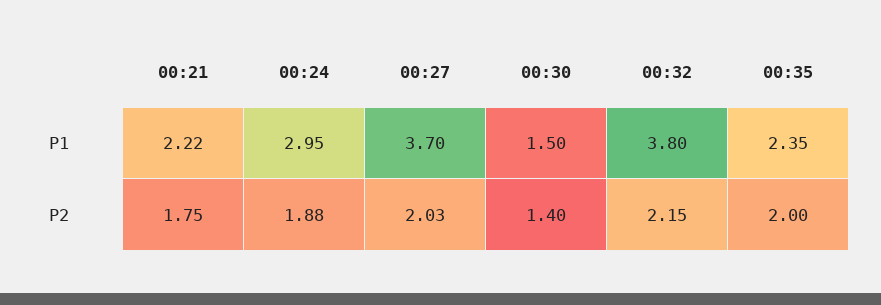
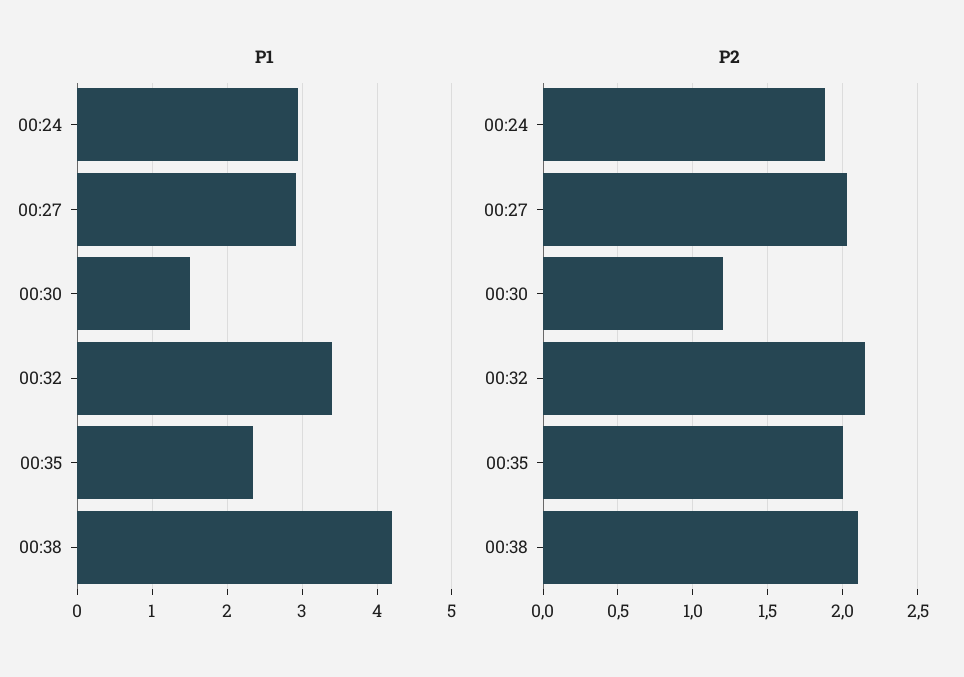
P1, 00:21: 2.22 -> none
P1, 00:27: 3.7 -> 2.9
P1, 00:32: 3.8 -> 3.4
P2, 00:21: 1.75 -> none
P2, 00:30: 1.4 -> 1.2
P1, 00:38: none -> 4.2
P2, 00:38: none -> 2.1

